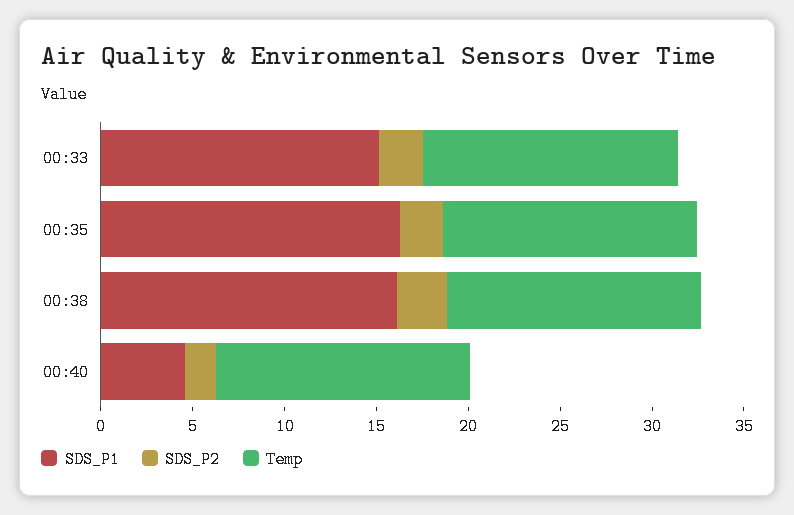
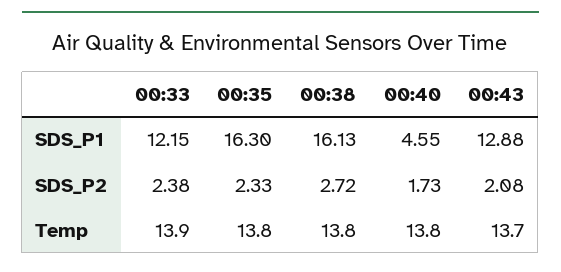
SDS_P1, 00:33: 15 -> 12.15
SDS_P1, 00:43: none -> 12.88
SDS_P2, 00:43: none -> 2.08
Temp, 00:43: none -> 13.7

